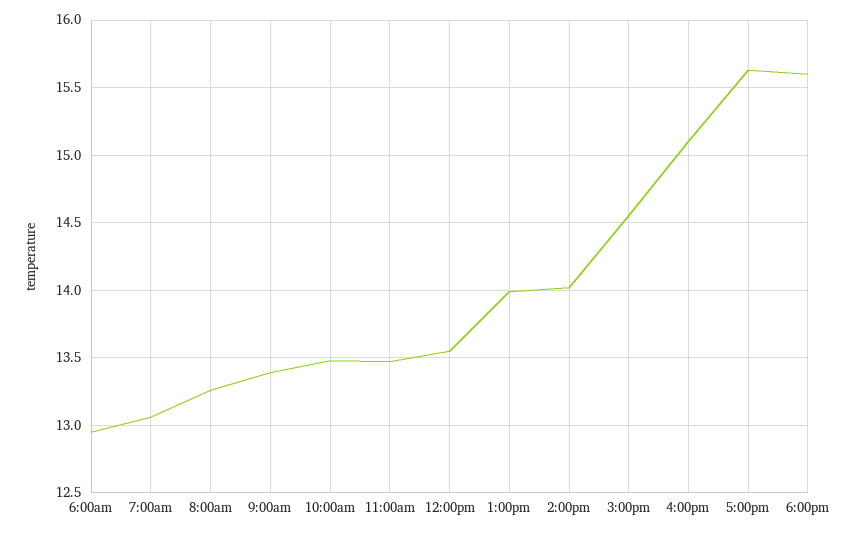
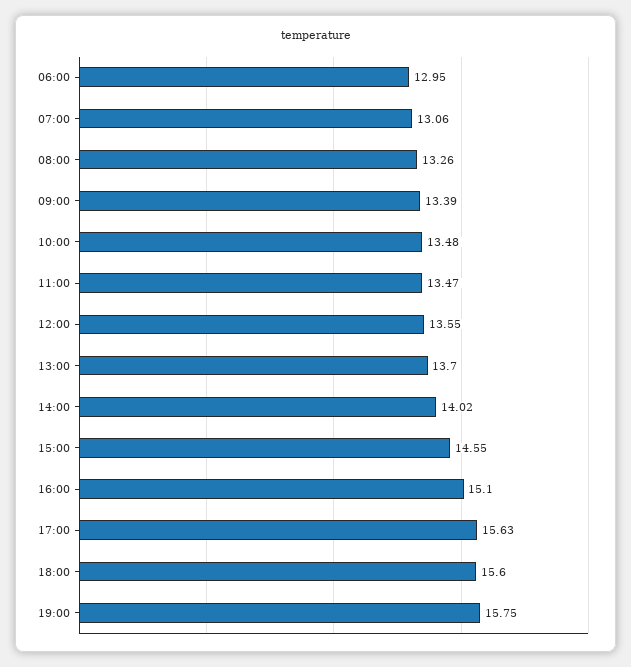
1:00pm: 14 -> 13.7
19:00: none -> 15.75

